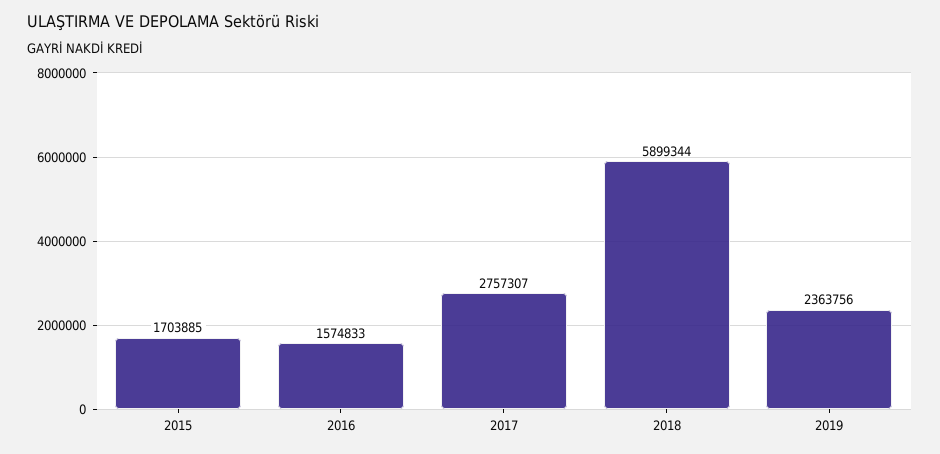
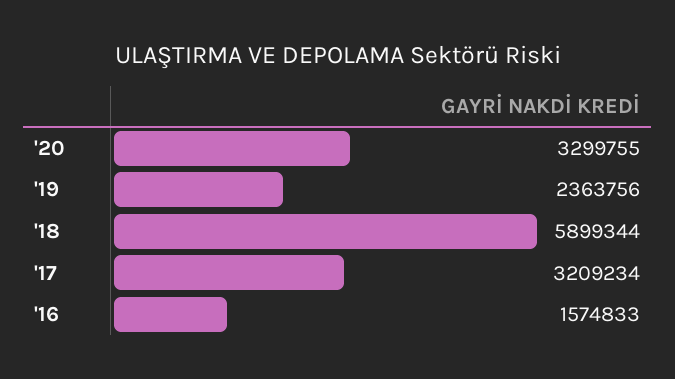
2015: 1703885 -> none
2017: 2757307 -> 3209234
'20: none -> 3299755

